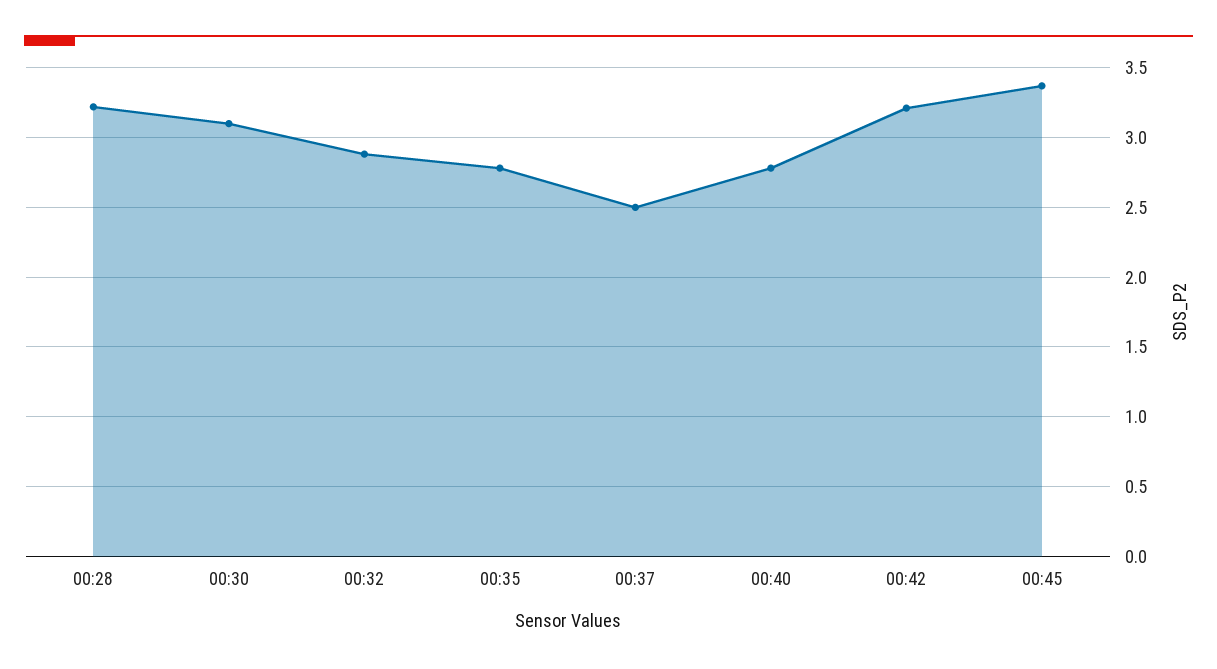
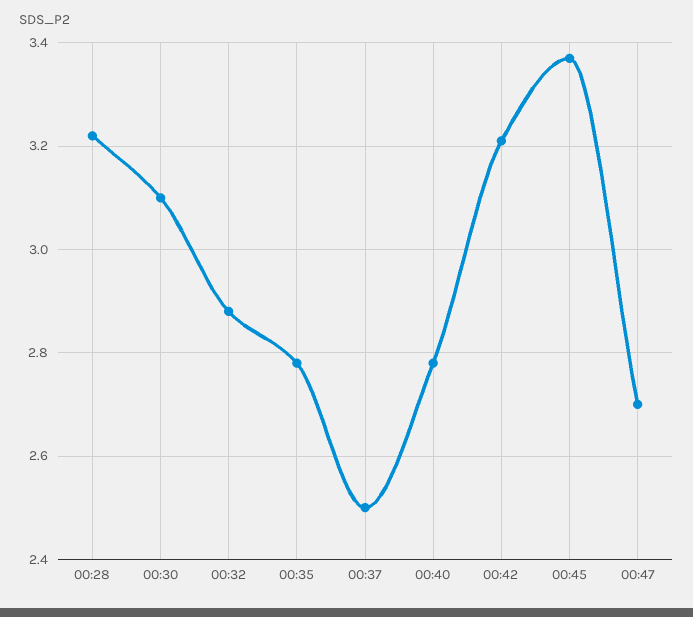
00:47: none -> 2.7

